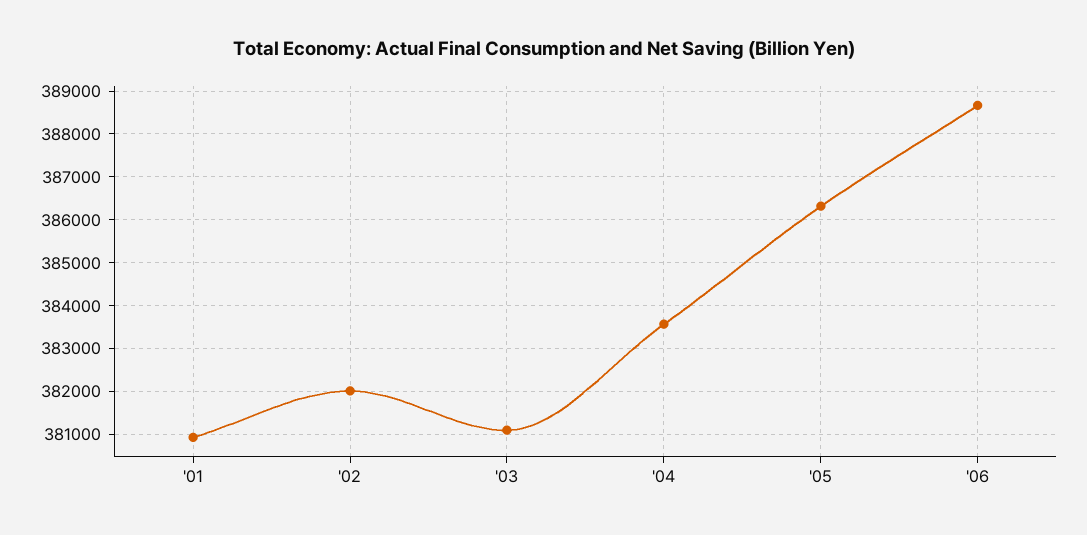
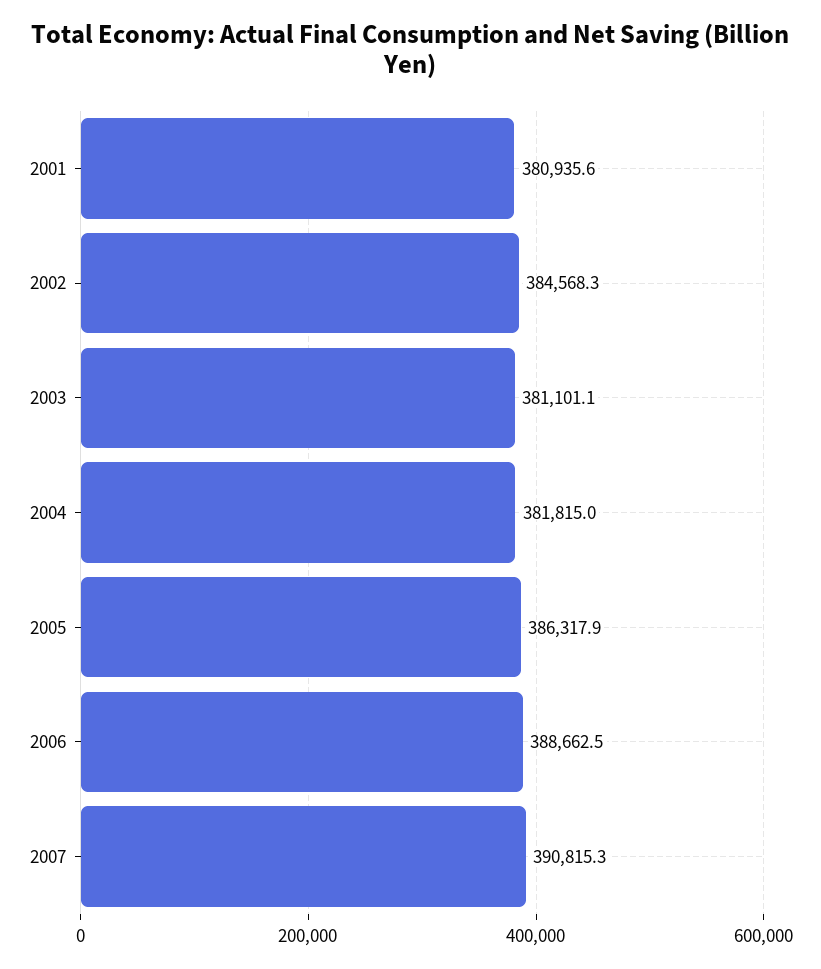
'02: 382000 -> 384568.3
'04: 383600 -> 381815
2007: none -> 390815.3

